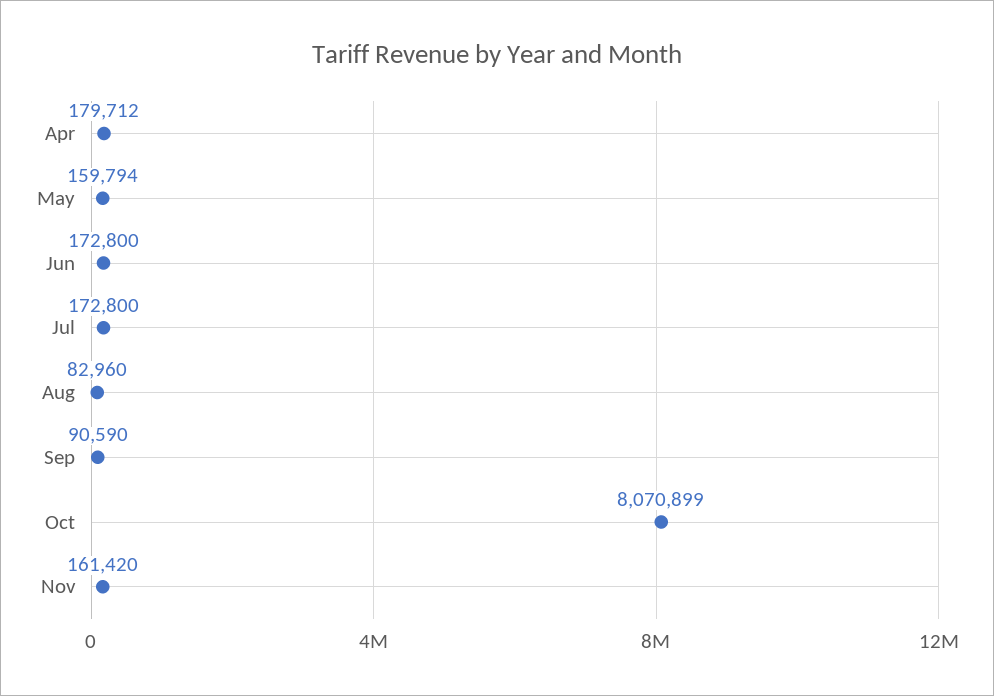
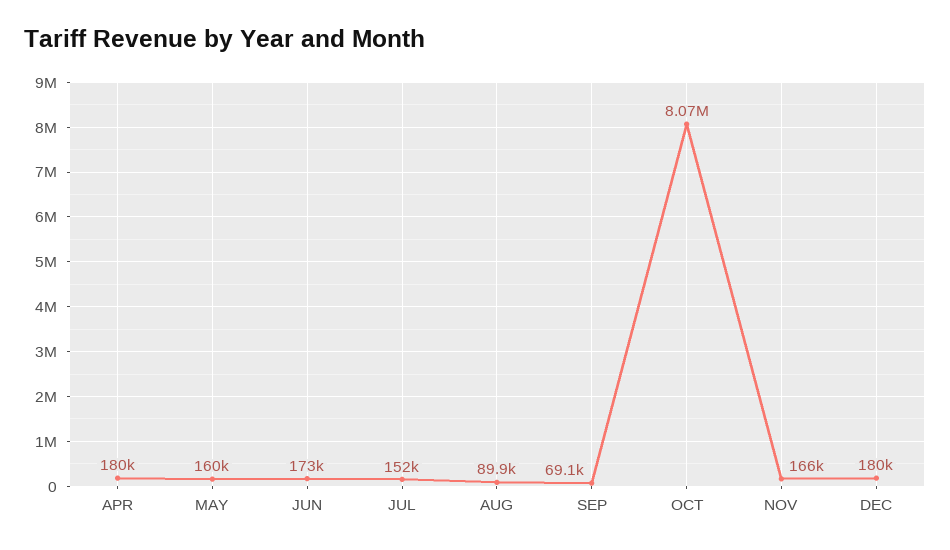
Jul: 172800 -> 152000
Aug: 82960 -> 89900
Sep: 90590 -> 69100
Nov: 161420 -> 166000
DEC: none -> 180000

